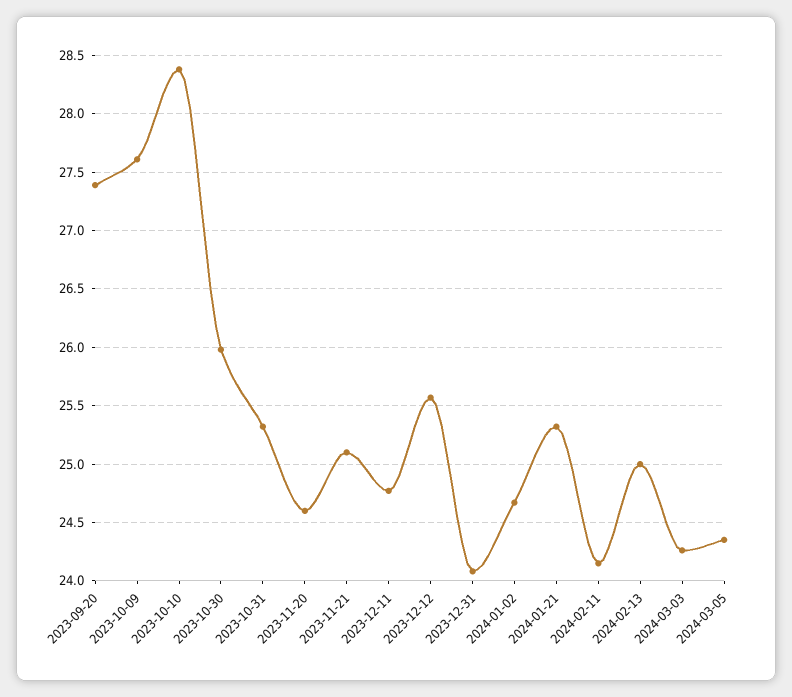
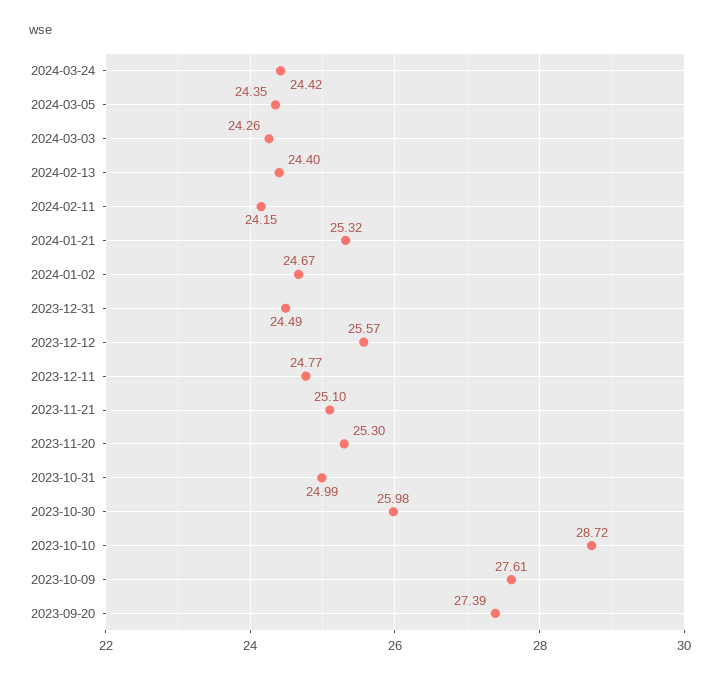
2023-10-10: 28.4 -> 28.72
2023-10-31: 25.3 -> 24.99
2023-11-20: 24.6 -> 25.3
2023-12-31: 24.1 -> 24.49
2024-02-13: 25 -> 24.4
2024-03-24: none -> 24.42

